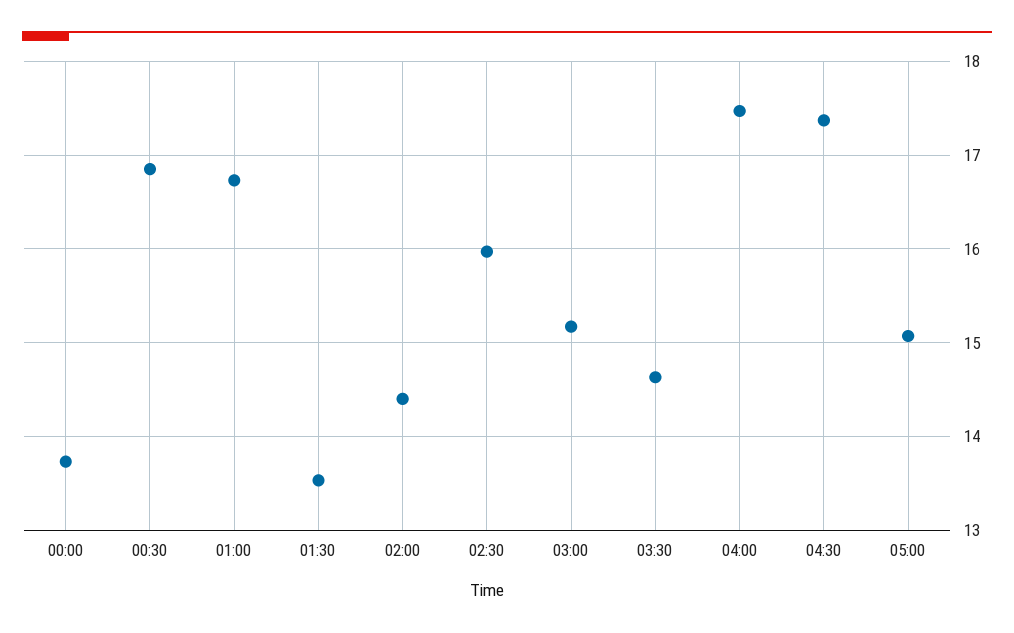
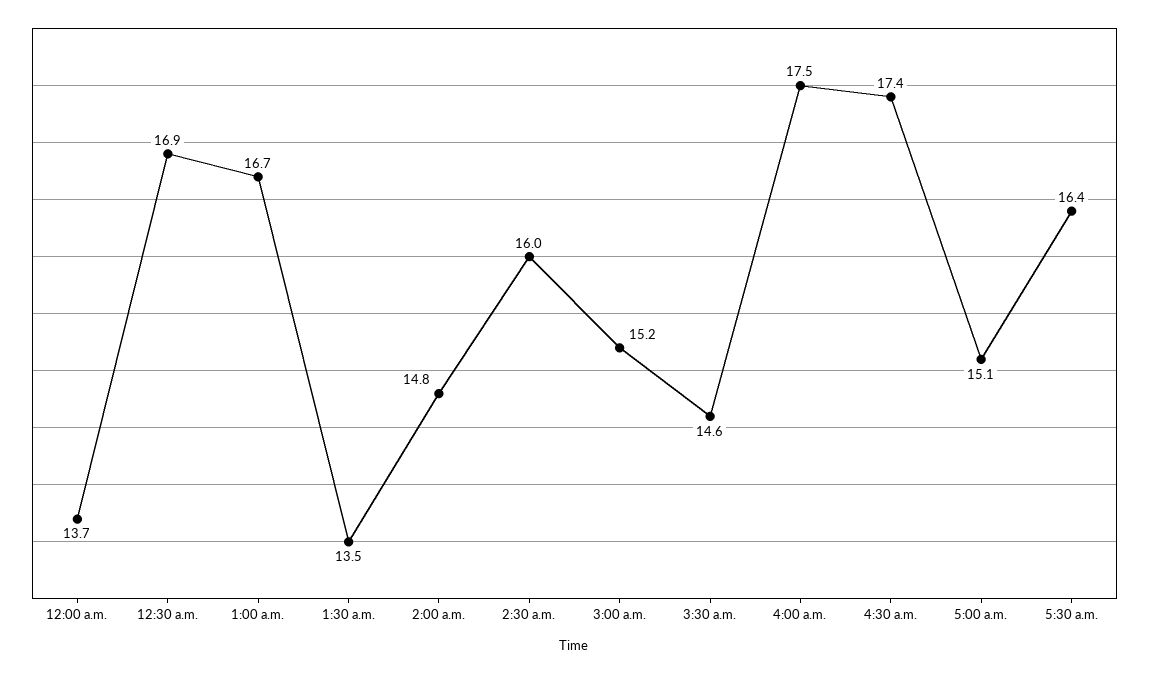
02:00: 14.4 -> 14.8
5:30 a.m.: none -> 16.4

